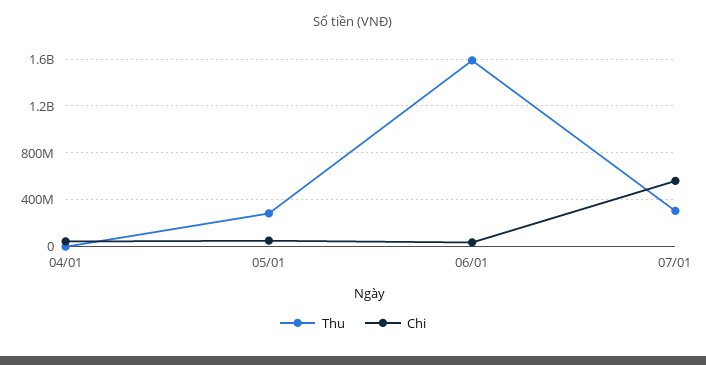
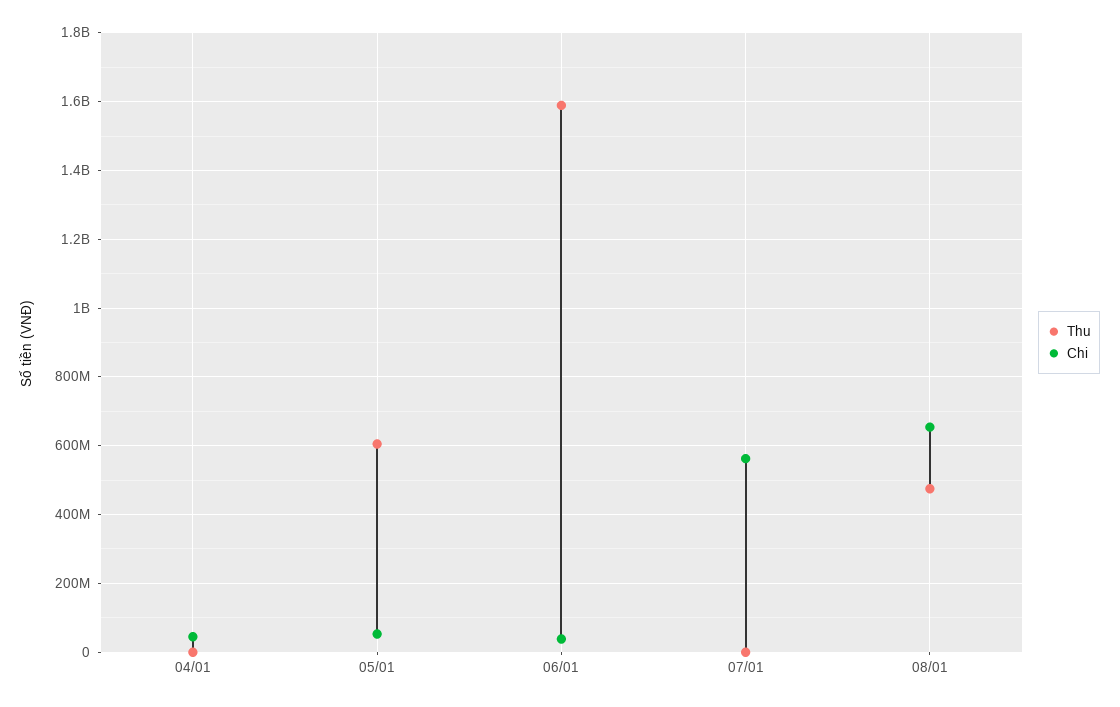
Thu, 05/01: 300000000 -> 600000000
Thu, 07/01: 300000000 -> 0
Thu, 08/01: none -> 480000000
Chi, 08/01: none -> 660000000

